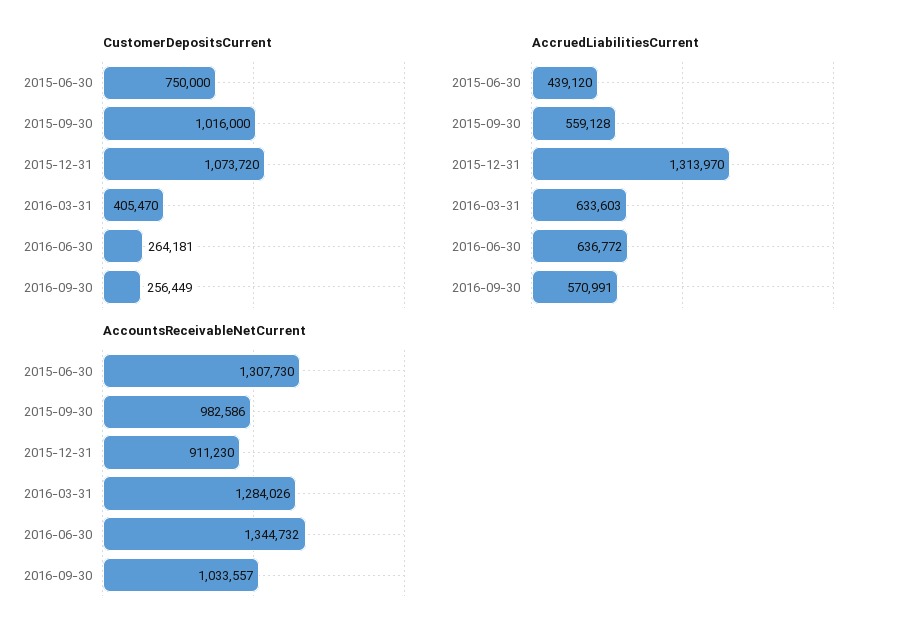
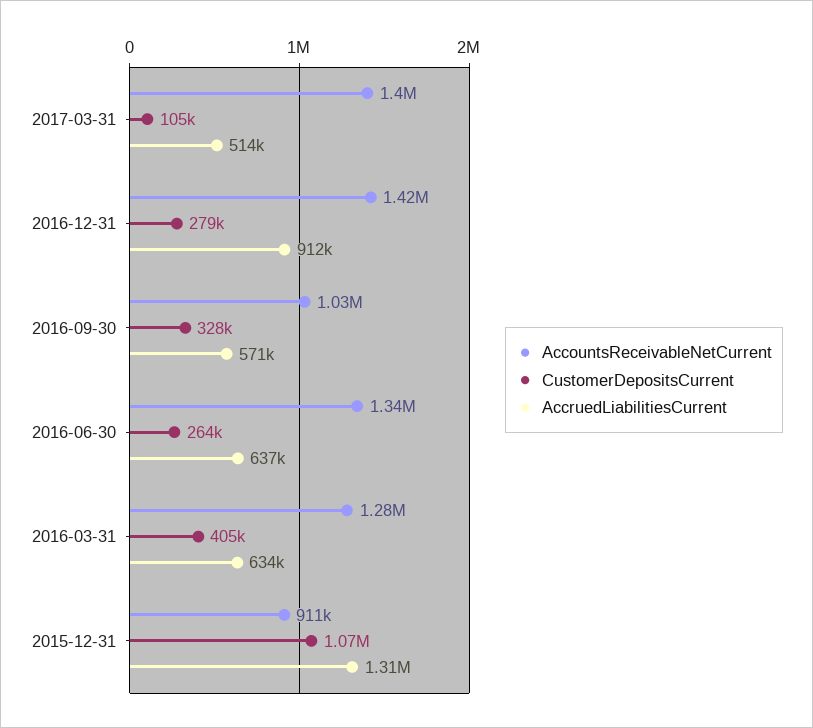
CustomerDepositsCurrent, 2015-06-30: 750000 -> none
CustomerDepositsCurrent, 2015-09-30: 1016000 -> none
CustomerDepositsCurrent, 2016-09-30: 256449 -> 328000
AccruedLiabilitiesCurrent, 2015-06-30: 439120 -> none
AccruedLiabilitiesCurrent, 2015-09-30: 559128 -> none
AccountsReceivableNetCurrent, 2015-06-30: 1307730 -> none
AccountsReceivableNetCurrent, 2015-09-30: 982586 -> none
AccountsReceivableNetCurrent, 2017-03-31: none -> 1400000
CustomerDepositsCurrent, 2017-03-31: none -> 105000
AccruedLiabilitiesCurrent, 2017-03-31: none -> 514000
AccountsReceivableNetCurrent, 2016-12-31: none -> 1420000
CustomerDepositsCurrent, 2016-12-31: none -> 279000
AccruedLiabilitiesCurrent, 2016-12-31: none -> 912000

